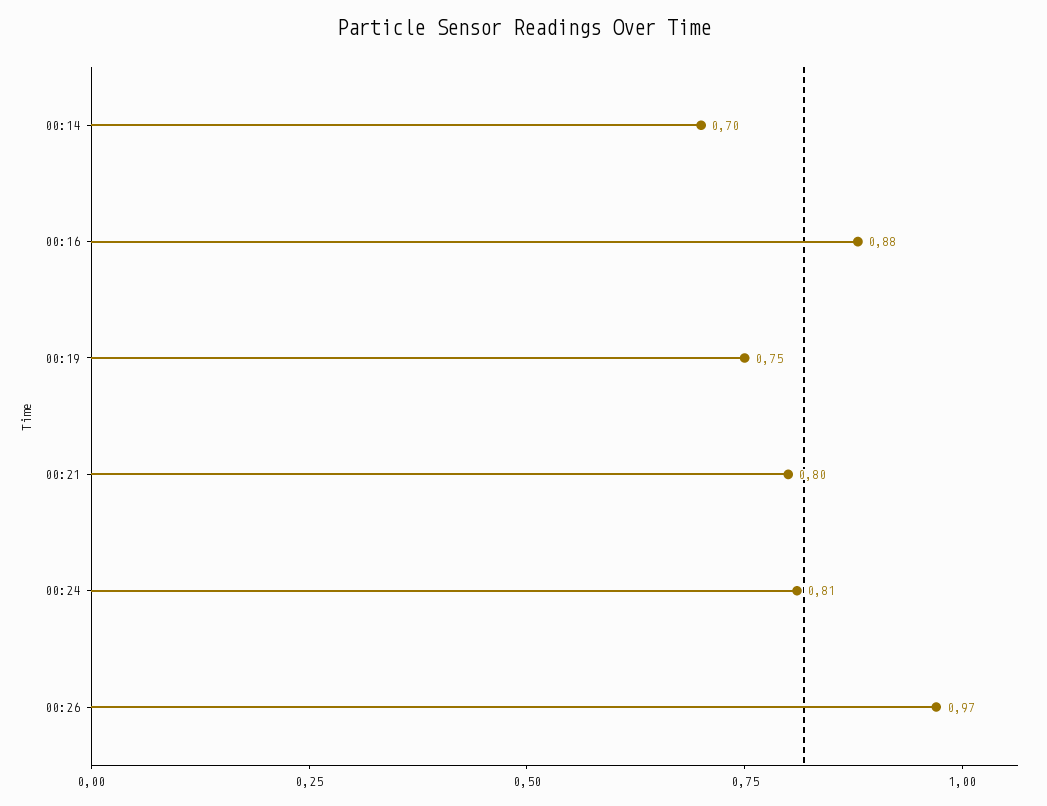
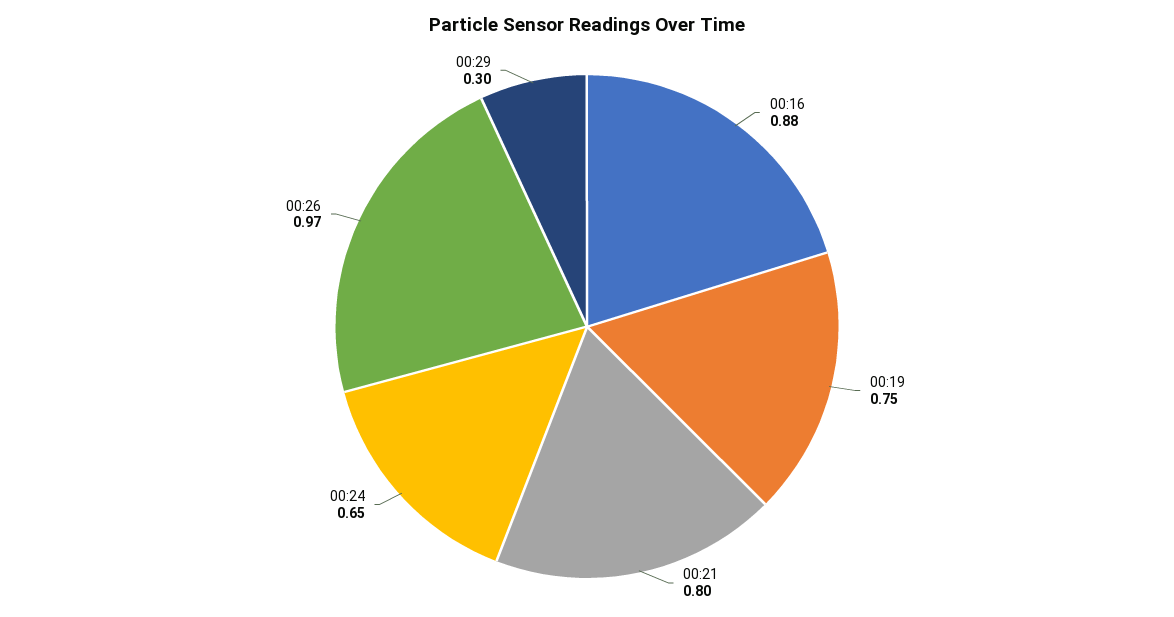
00:14: 0.7 -> none
00:24: 0.81 -> 0.65
00:29: none -> 0.3

